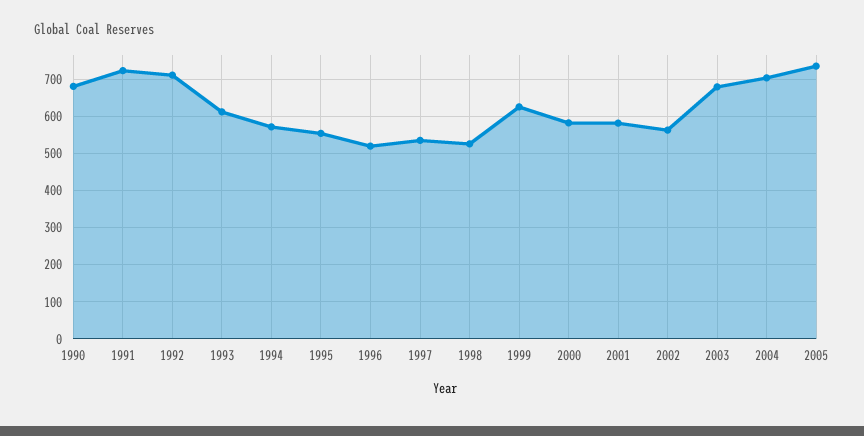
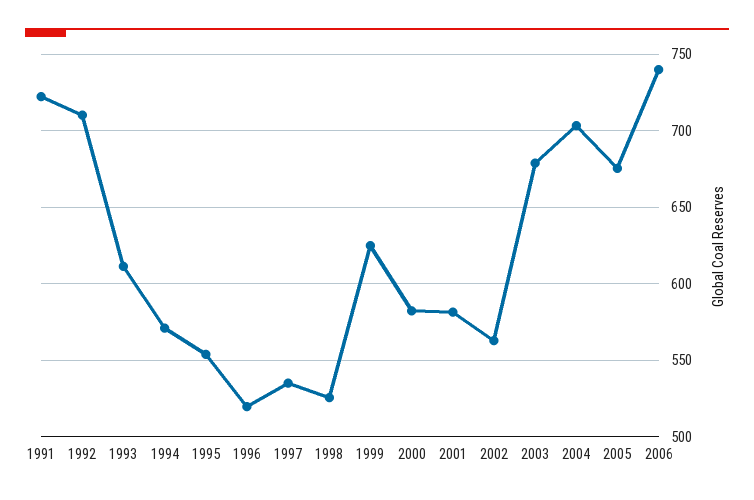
1990: 680 -> none
2005: 740 -> 675
2006: none -> 740

